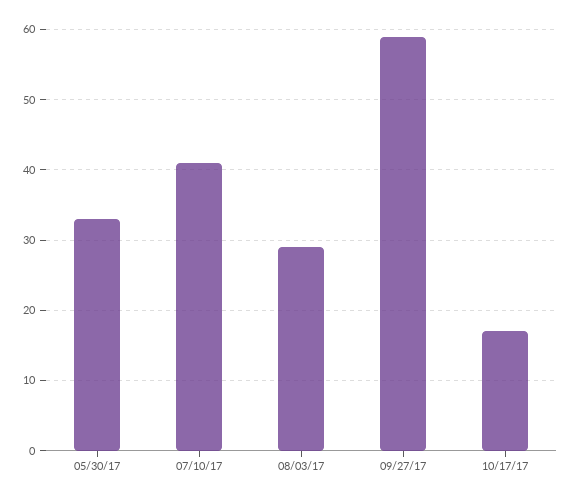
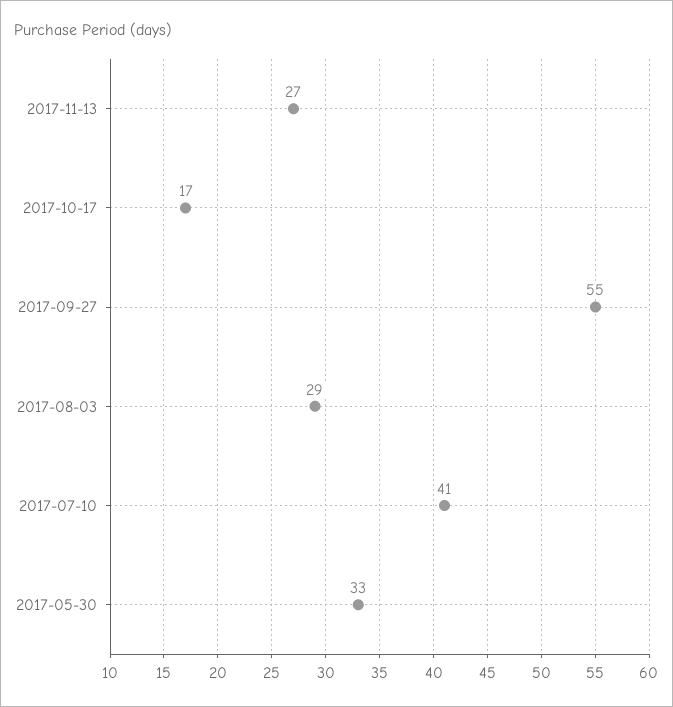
09/27/17: 59 -> 55
2017-11-13: none -> 27

